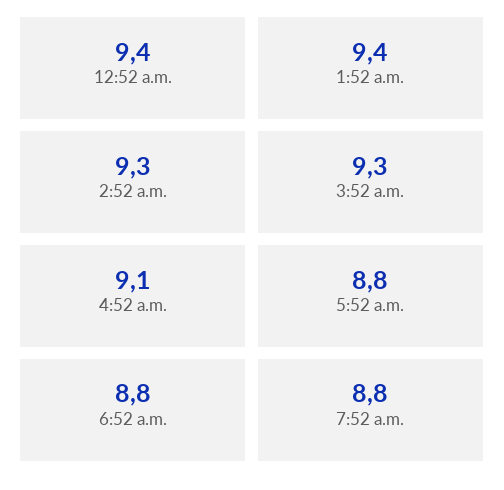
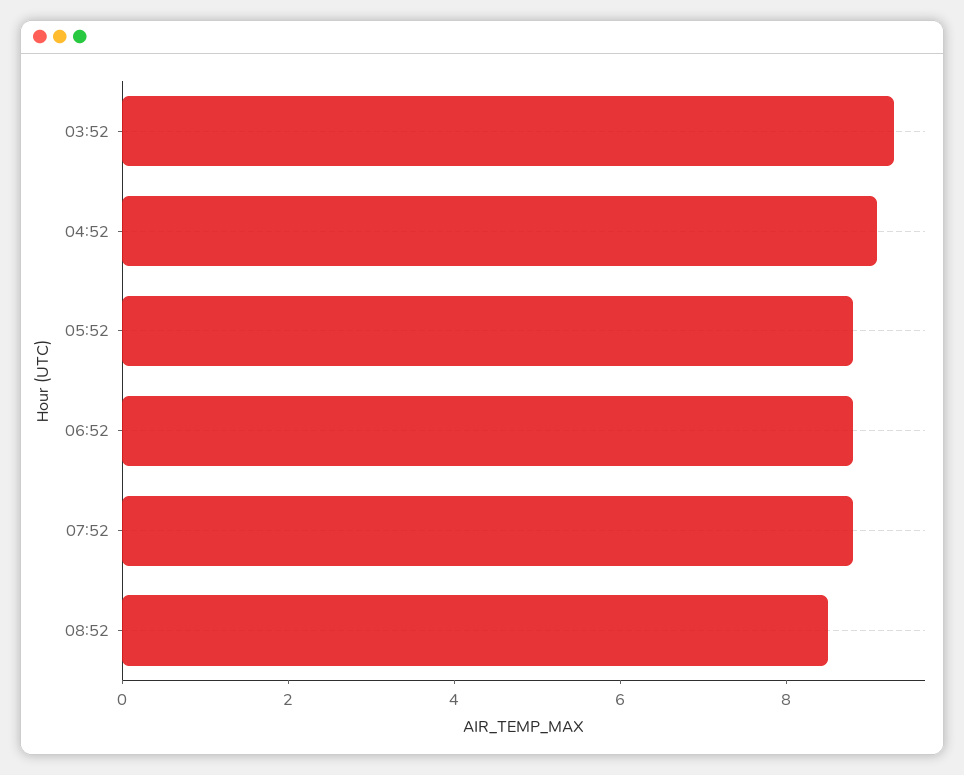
12:52 a.m.: 9.4 -> none
1:52 a.m.: 9.4 -> none
2:52 a.m.: 9.3 -> none
08:52: none -> 8.5

